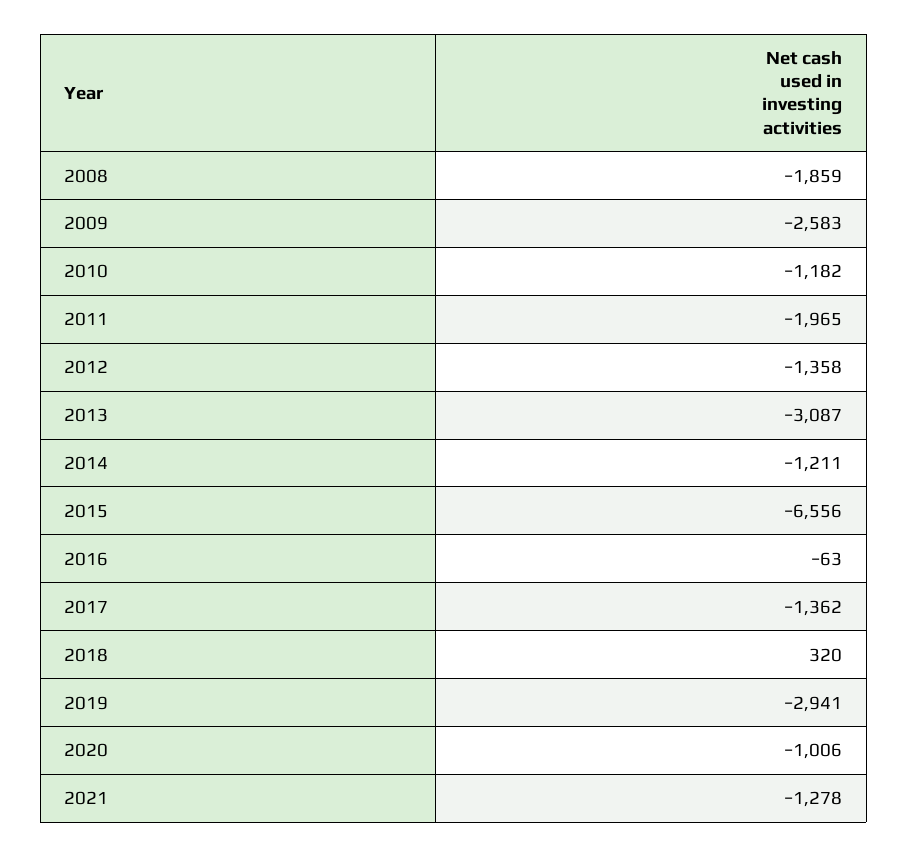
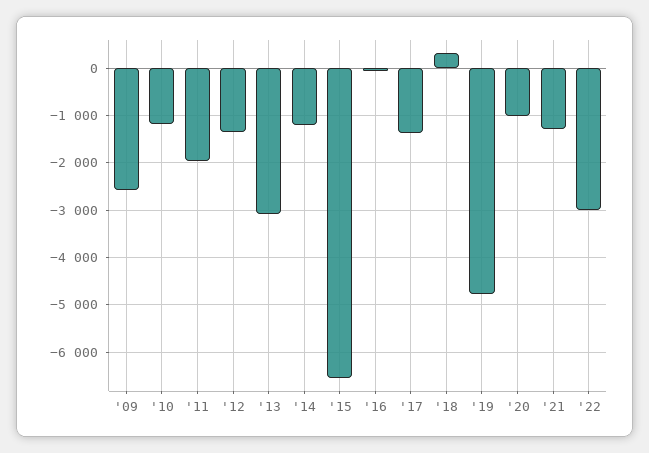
2008: -1859 -> none
2019: -2941 -> -4800
'22: none -> -3000

